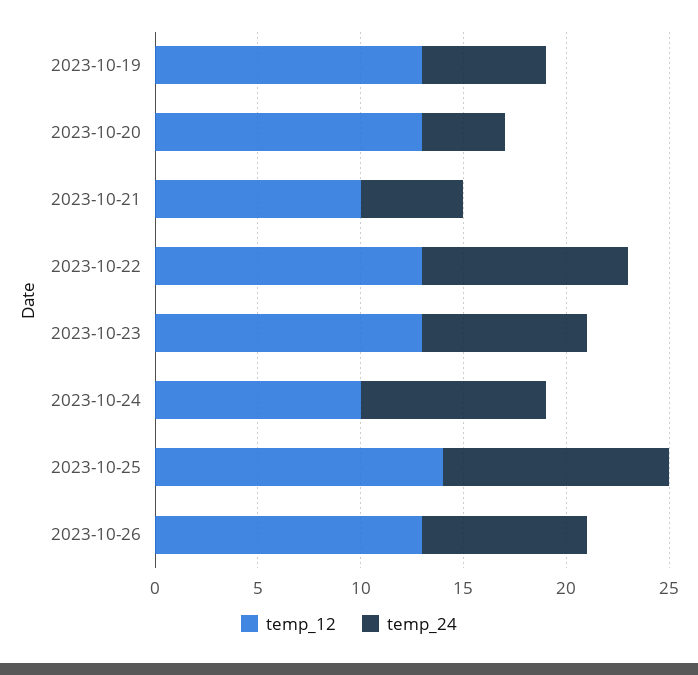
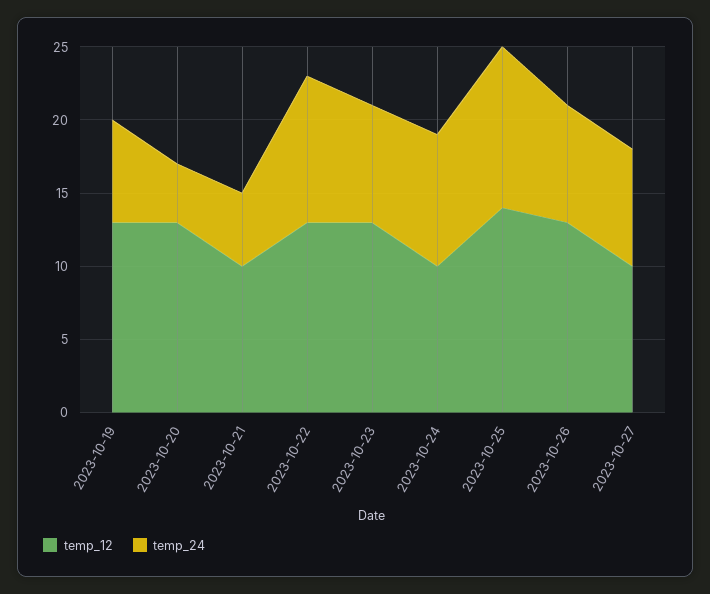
temp_24, 2023-10-19: 6 -> 7
temp_12, 2023-10-27: none -> 10
temp_24, 2023-10-27: none -> 8

